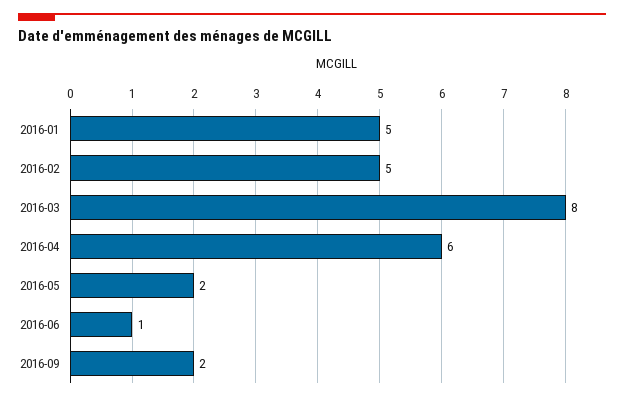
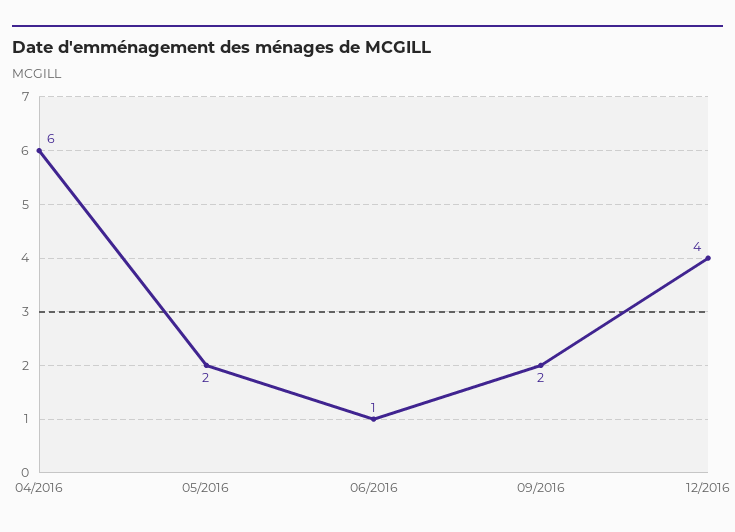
2016-01: 5 -> none
2016-02: 5 -> none
2016-03: 8 -> none
12/2016: none -> 4

